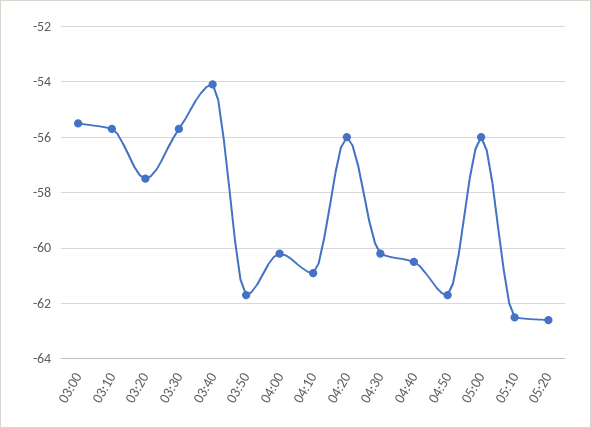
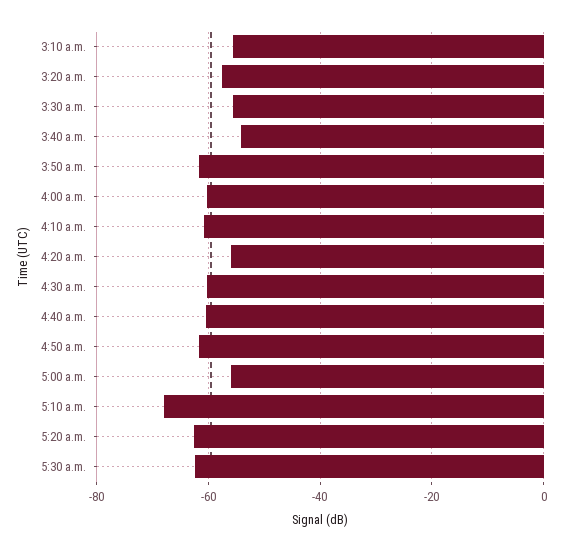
03:00: -55.5 -> none
05:10: -62.5 -> -68
5:30 a.m.: none -> -62

